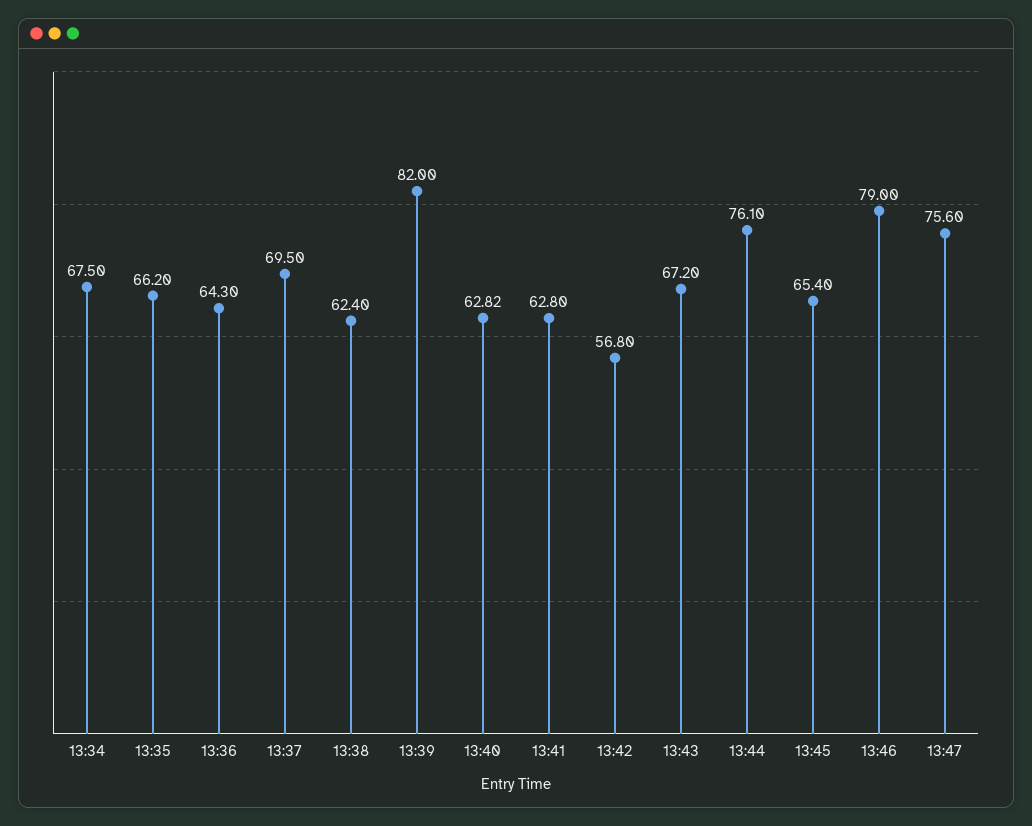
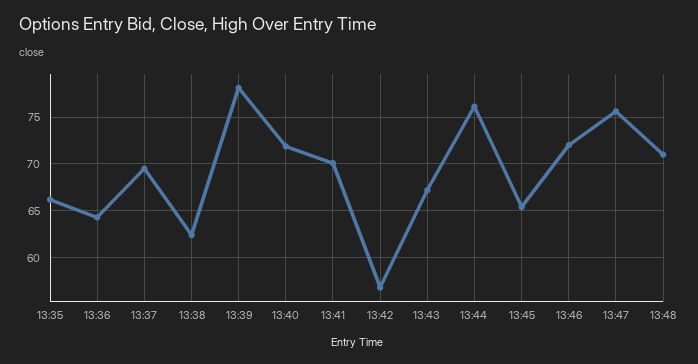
13:34: 67.5 -> none
13:39: 82 -> 78
13:40: 62.82 -> 72
13:41: 62.8 -> 70
13:46: 79 -> 72
13:48: none -> 71

